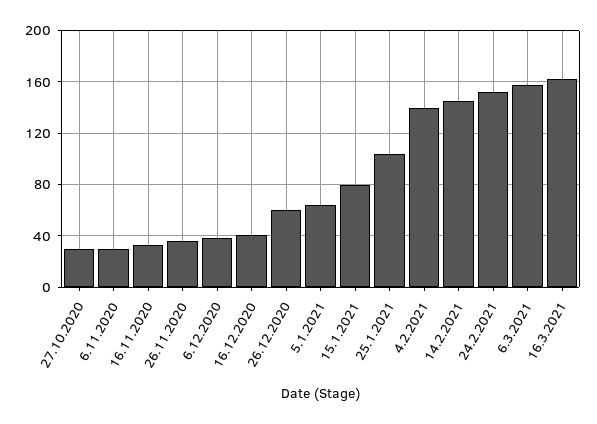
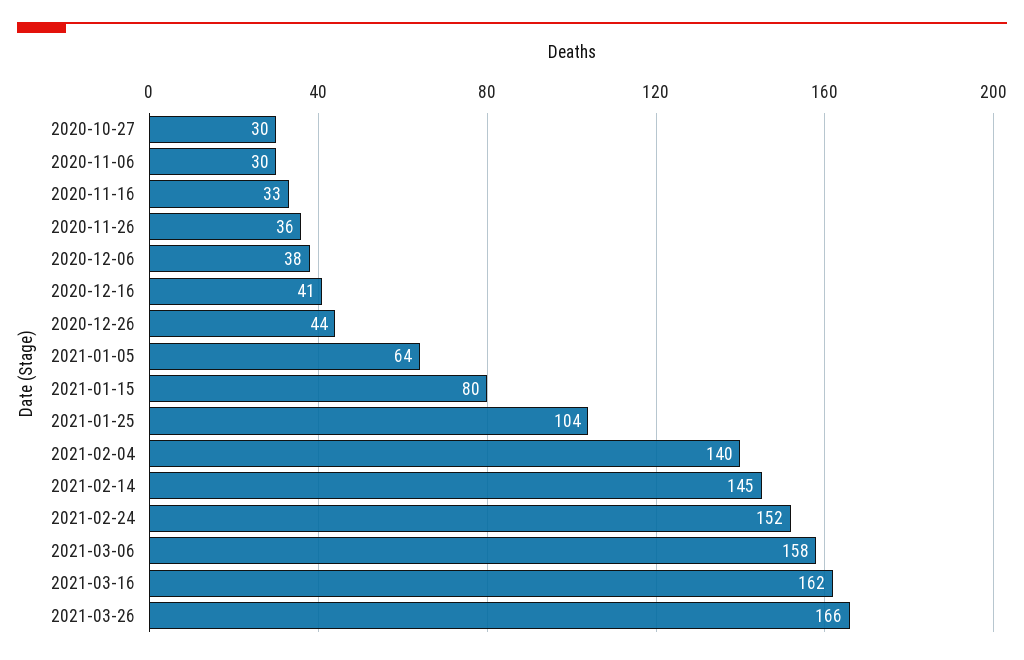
26.12.2020: 60 -> 44
2021-03-26: none -> 166

